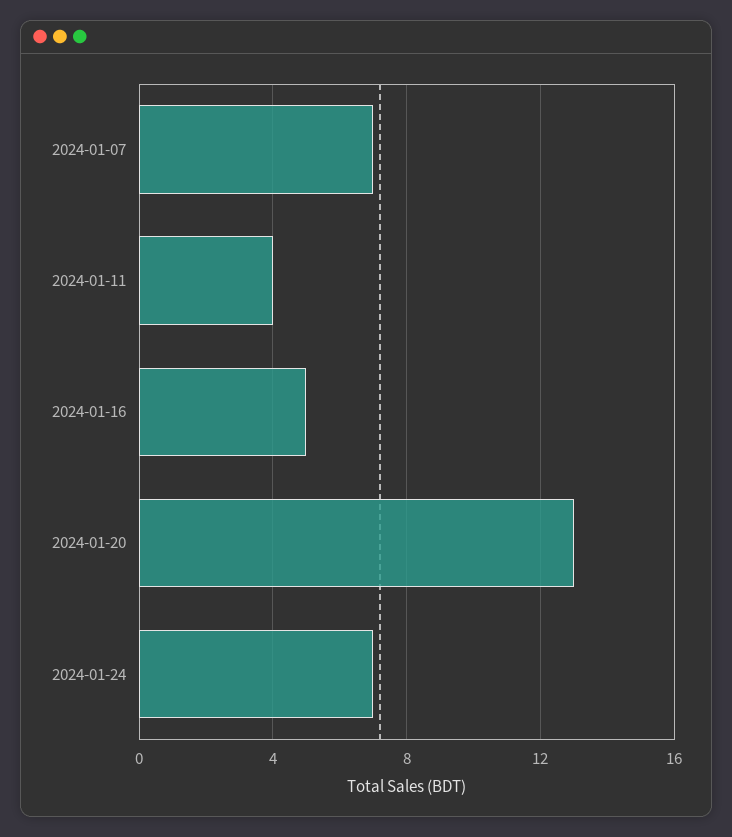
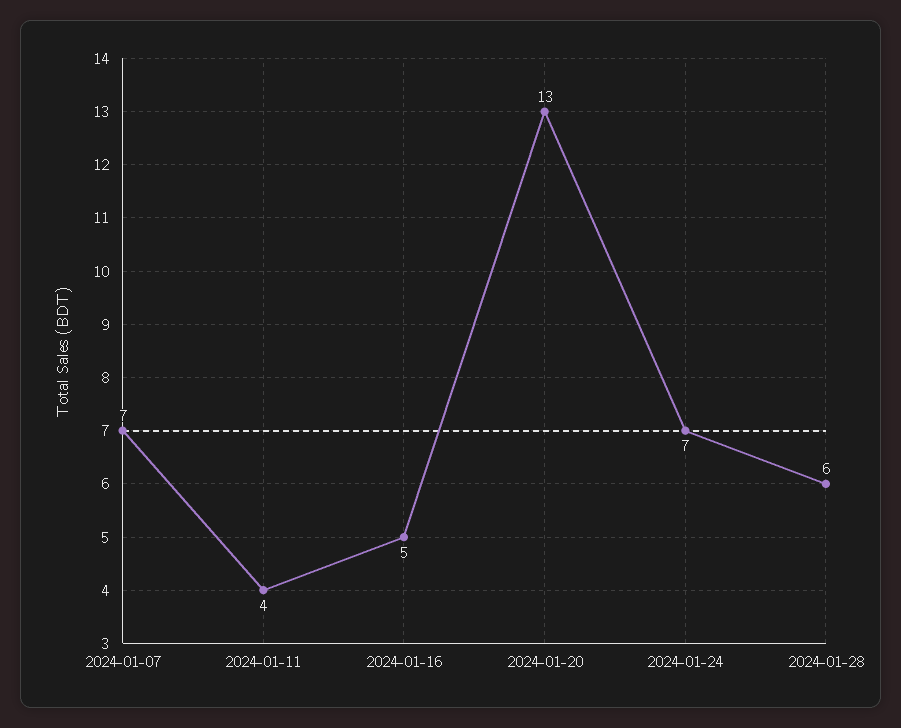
2024-01-28: none -> 6

